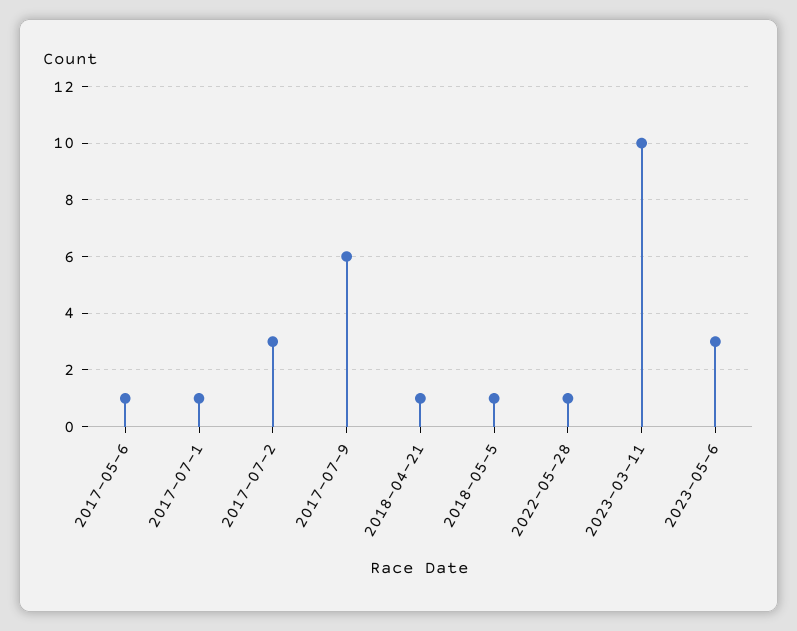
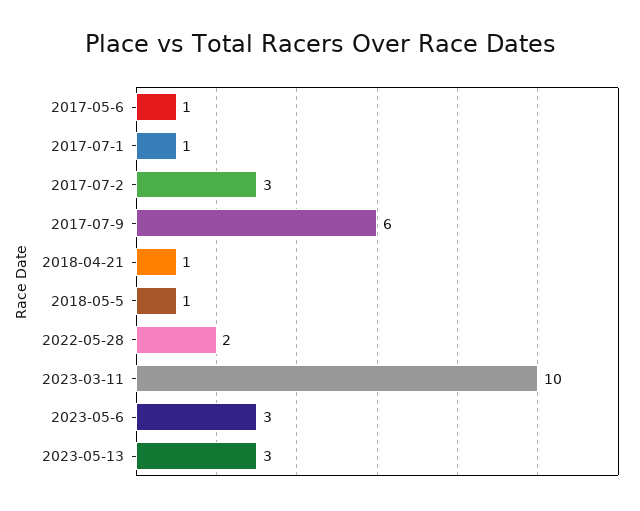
2022-05-28: 1 -> 2
2023-05-13: none -> 3

